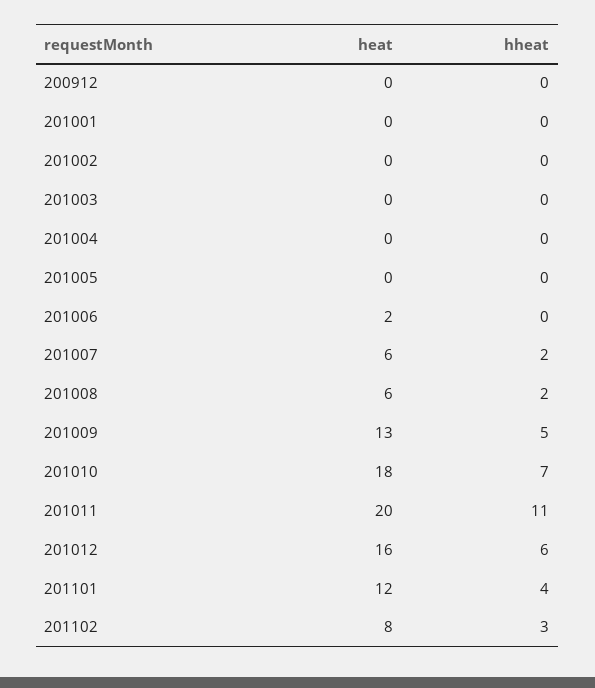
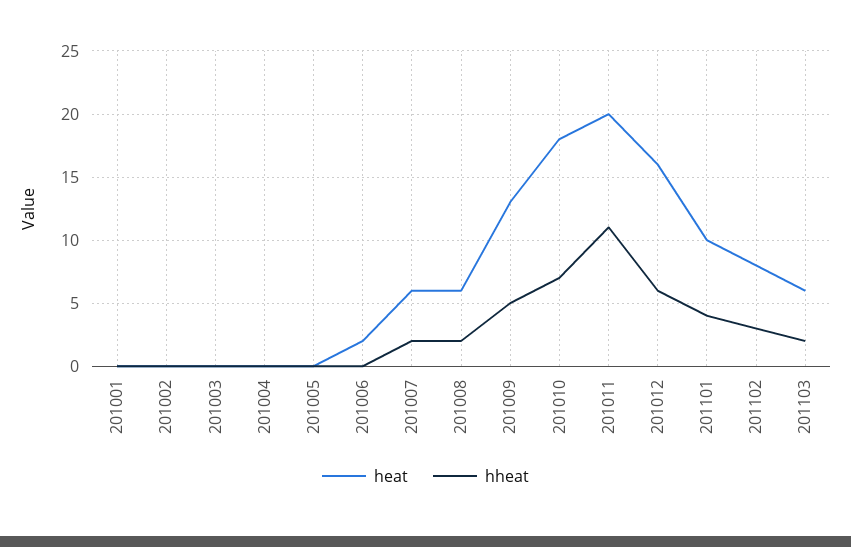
heat, 200912: 0 -> none
hheat, 200912: 0 -> none
heat, 201101: 12 -> 10
heat, 201103: none -> 6
hheat, 201103: none -> 2

